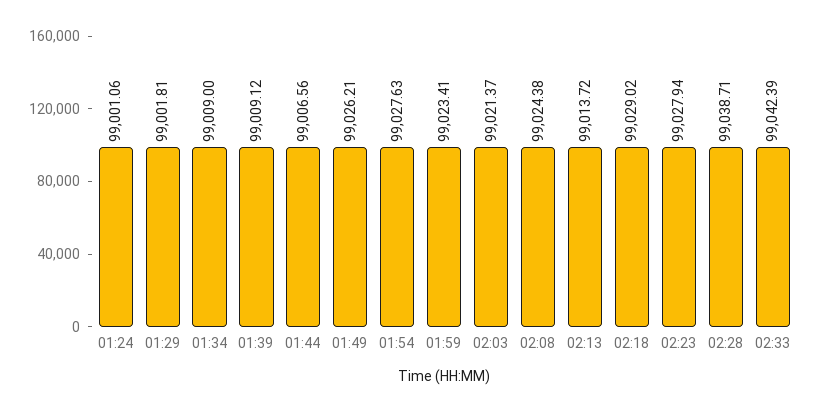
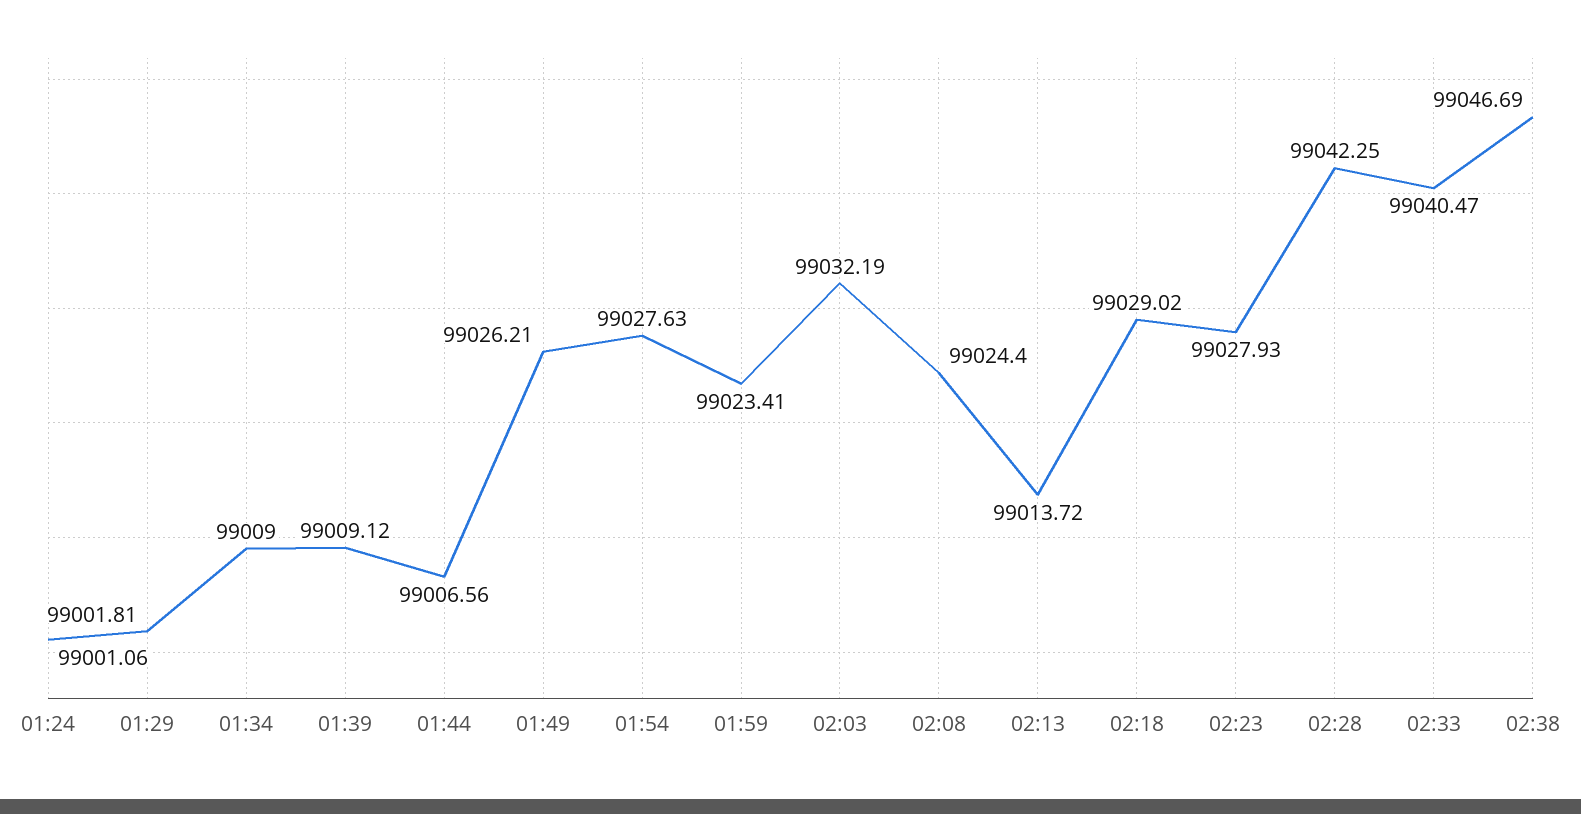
02:03: 99021.37 -> 99032.19
02:08: 99024.38 -> 99024.4
02:23: 99027.94 -> 99027.93
02:28: 99038.71 -> 99042.25
02:33: 99042.39 -> 99040.47
02:38: none -> 99046.69

